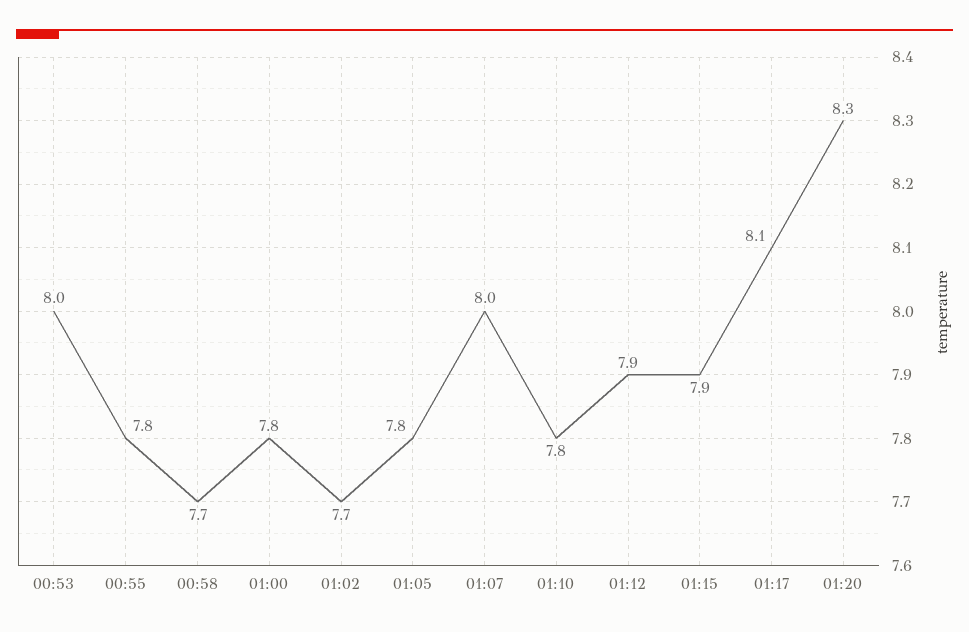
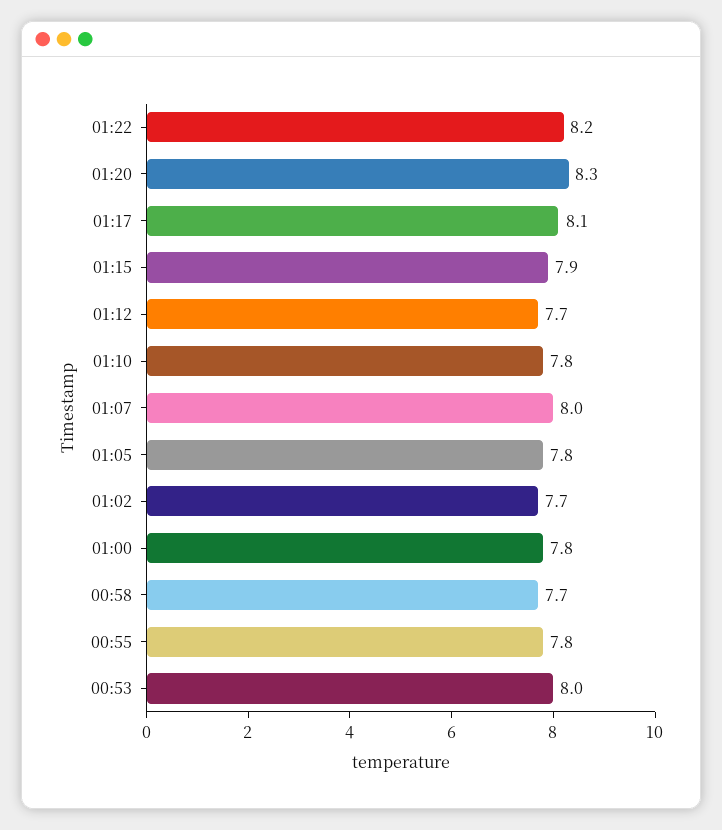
01:12: 7.9 -> 7.7
01:22: none -> 8.2

